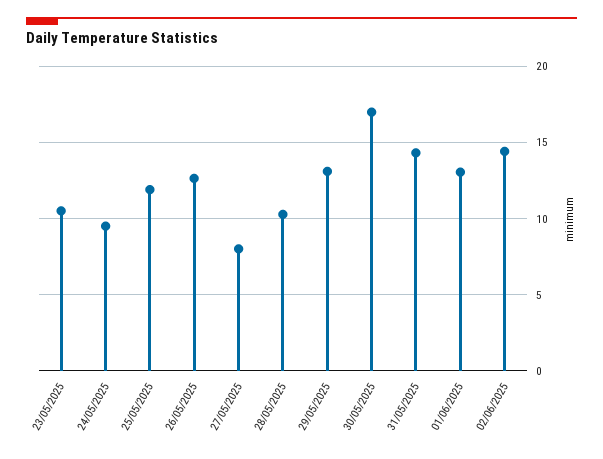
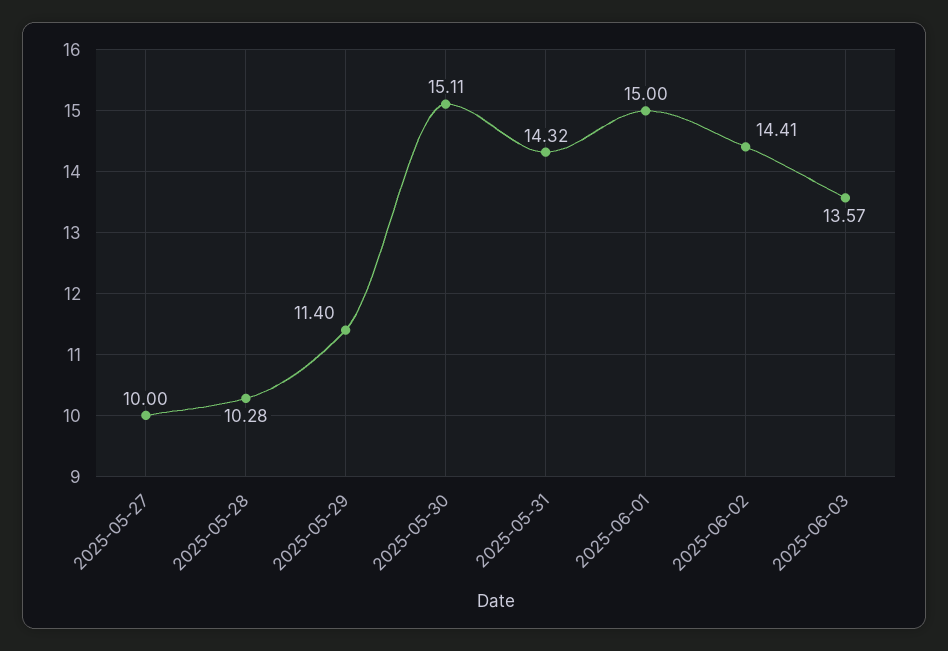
23/05/2025: 10.5 -> none
24/05/2025: 9.5 -> none
25/05/2025: 12 -> none
26/05/2025: 12.5 -> none
27/05/2025: 8 -> 10
29/05/2025: 13 -> 11.4
30/05/2025: 17 -> 15.11
01/06/2025: 13 -> 15
2025-06-03: none -> 13.57

